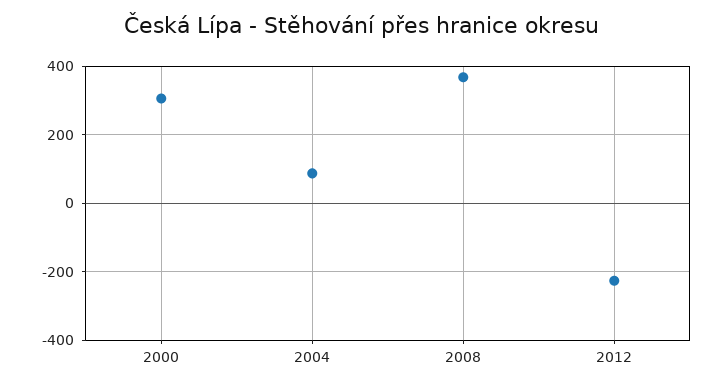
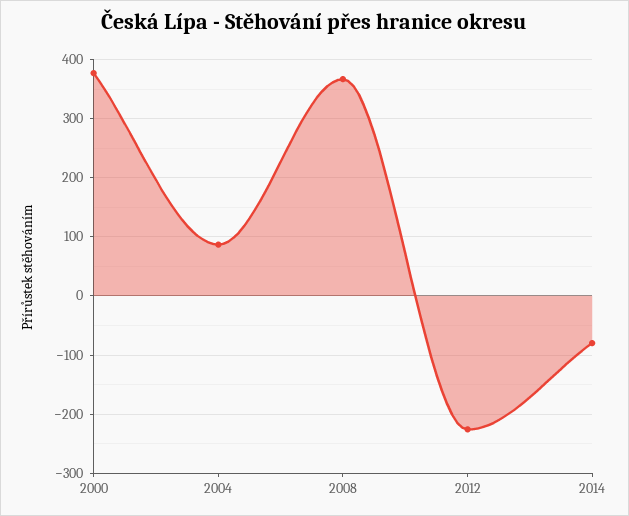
2000: 300 -> 380
2014: none -> -80

